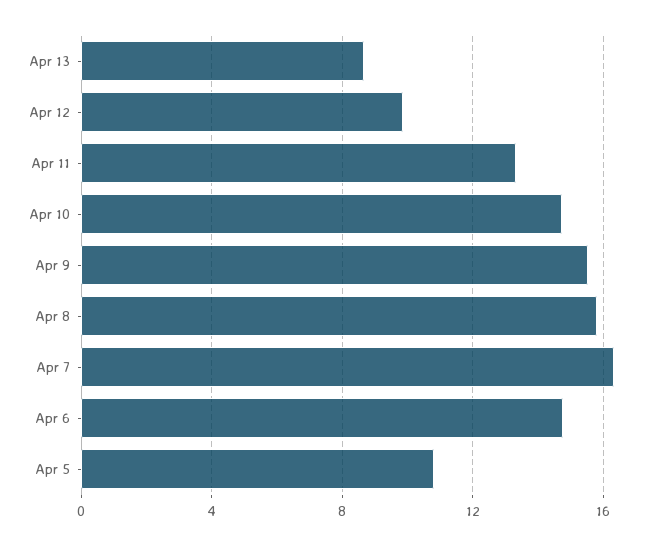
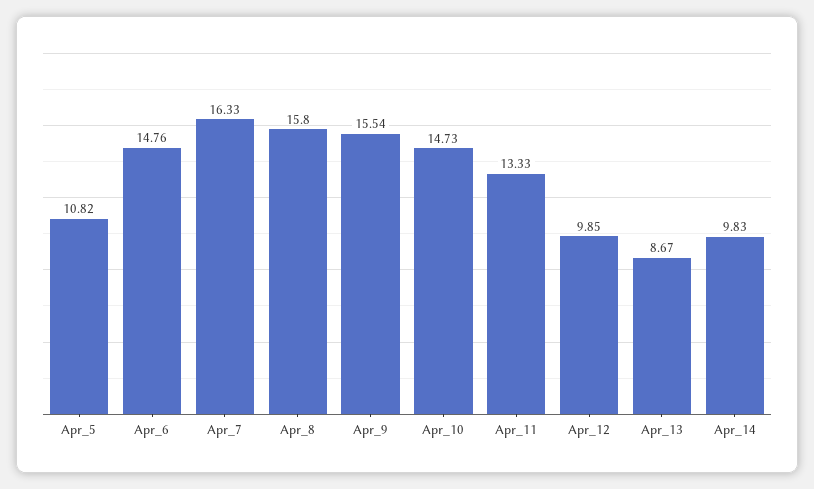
Apr_14: none -> 9.83

